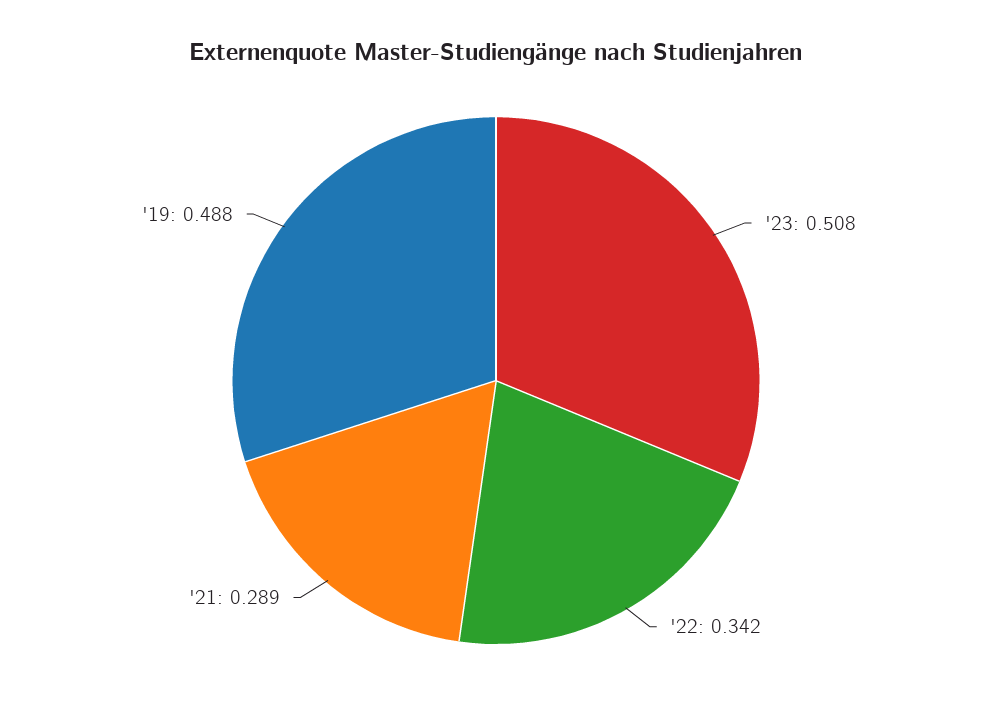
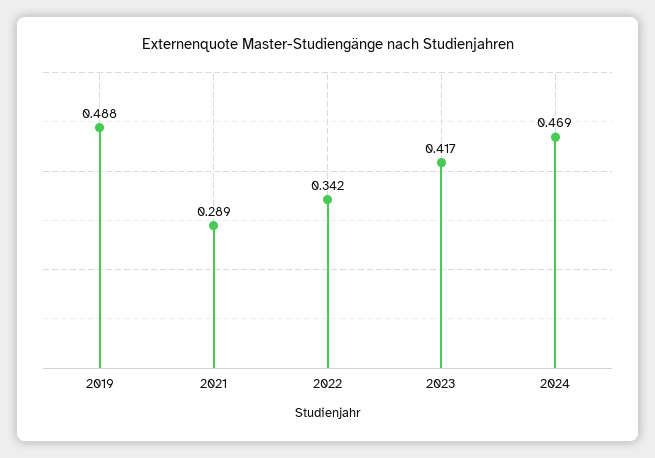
'23: 0.508 -> 0.417
2024: none -> 0.469

